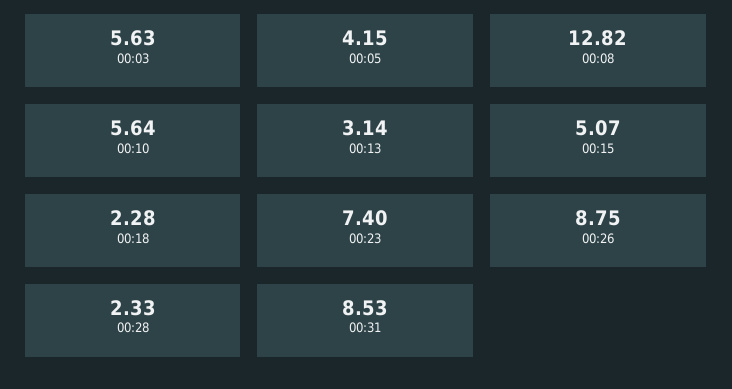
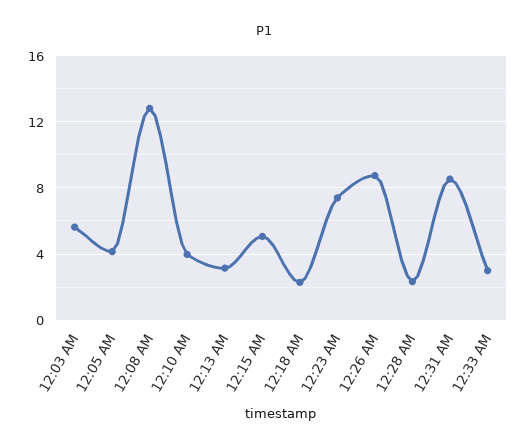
00:10: 5.64 -> 4
12:33 AM: none -> 3

